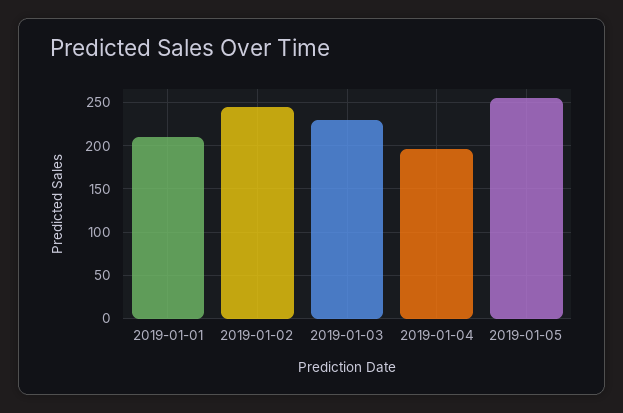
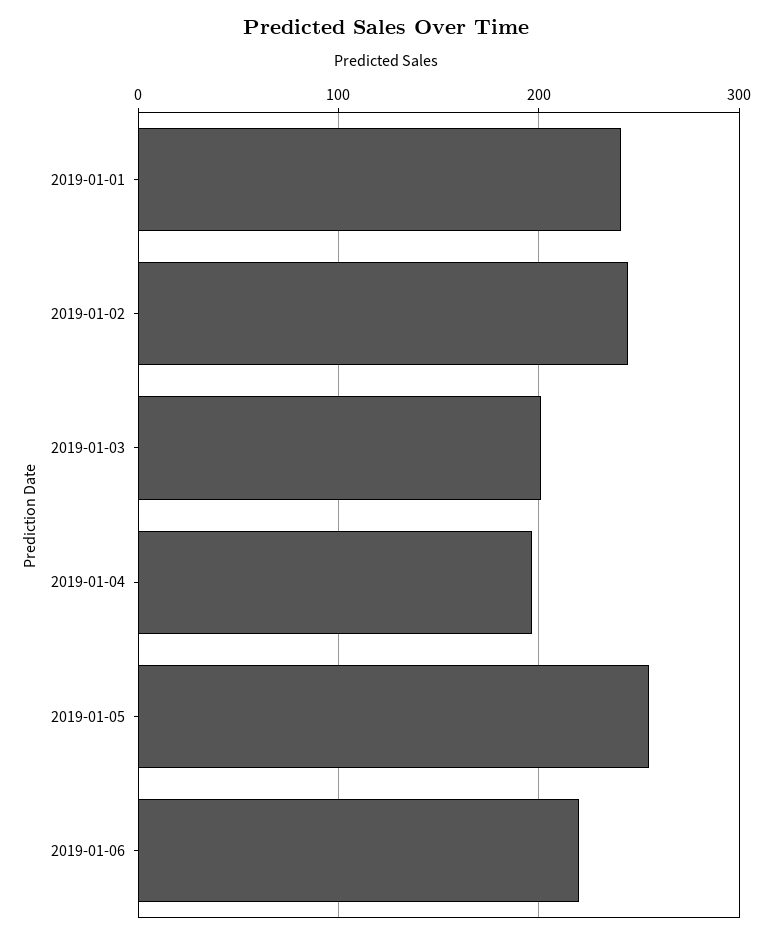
2019-01-01: 210 -> 240
2019-01-03: 230 -> 200
2019-01-06: none -> 220

